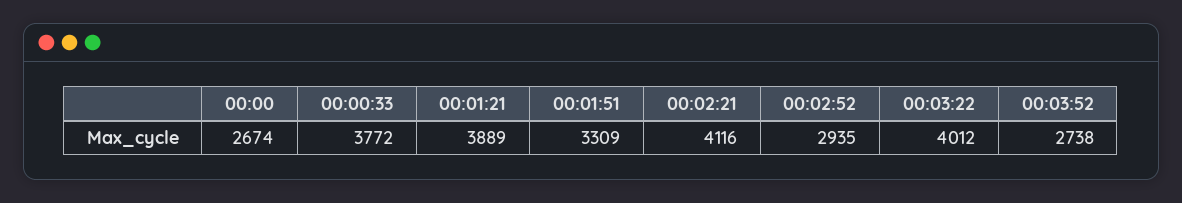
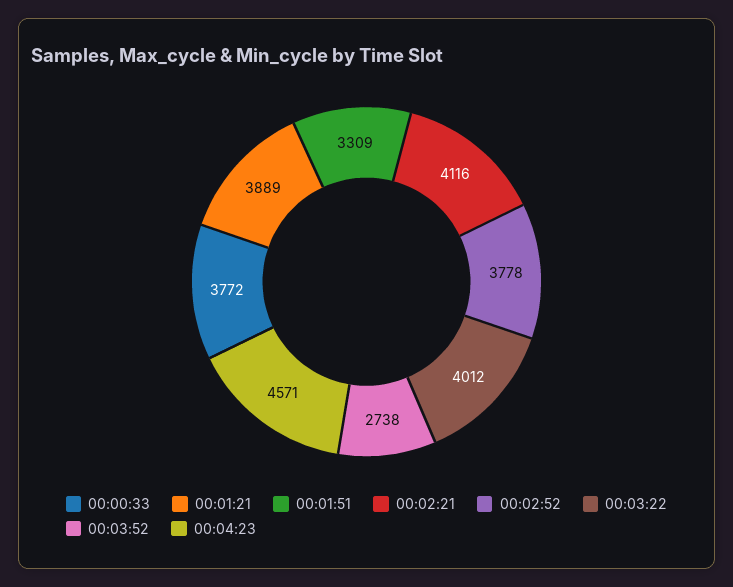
00:00: 2674 -> none
00:02:52: 2935 -> 3778
00:04:23: none -> 4571

